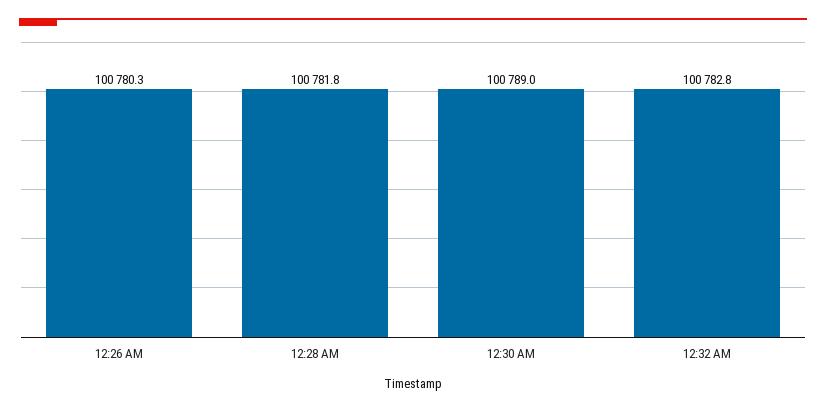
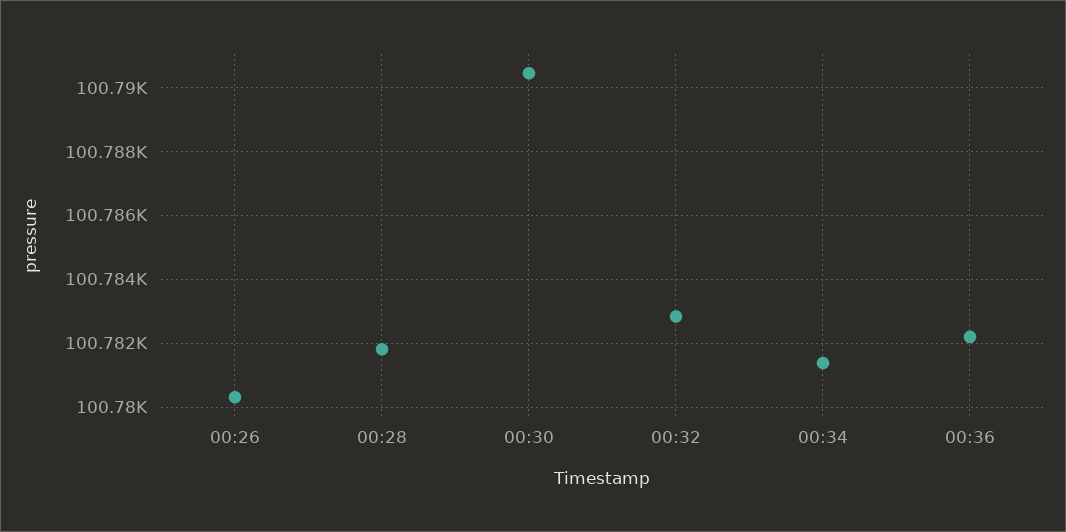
12:30 AM: 100789 -> 100790.4
00:34: none -> 100781.4
00:36: none -> 100782.2

